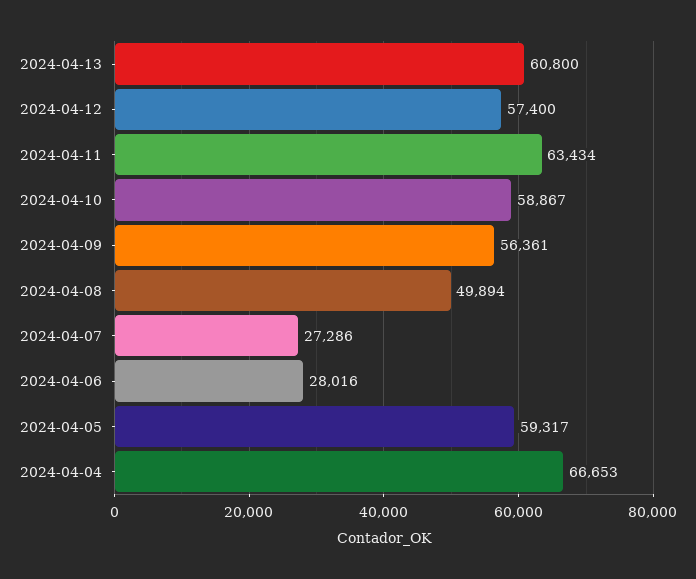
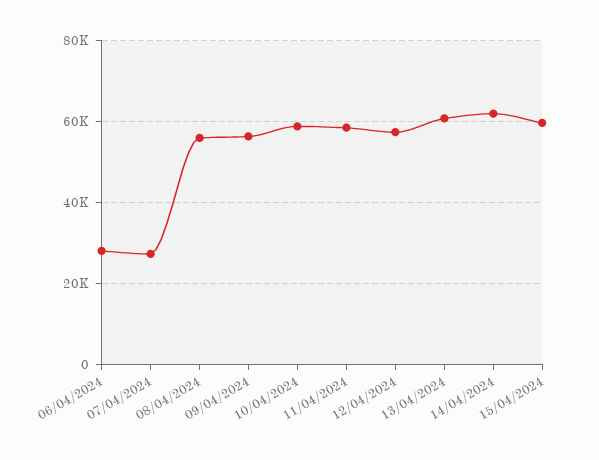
2024-04-11: 63434 -> 58000
2024-04-08: 49894 -> 56000
2024-04-05: 59317 -> none
2024-04-04: 66653 -> none
14/04/2024: none -> 62000
15/04/2024: none -> 60000

